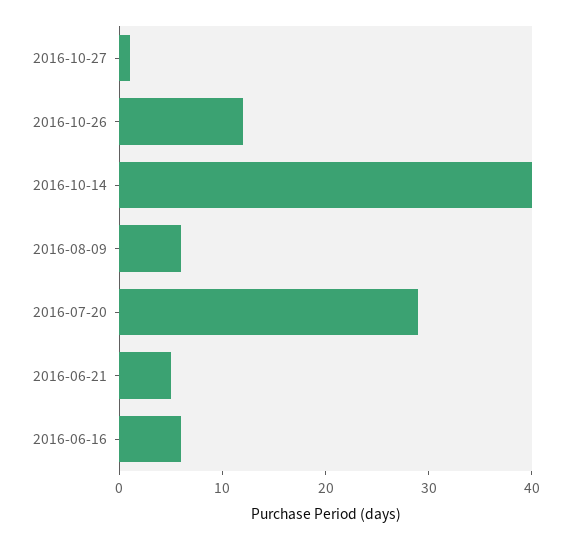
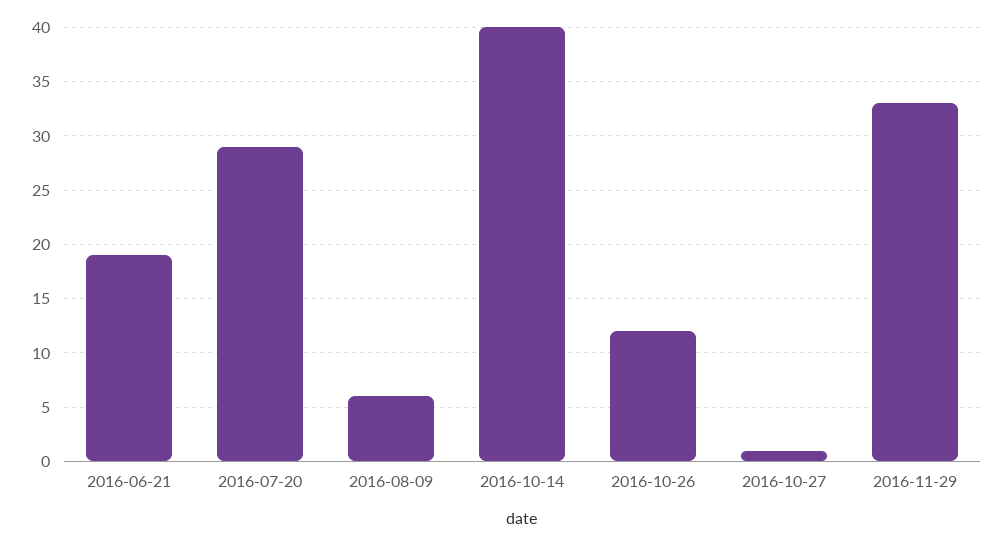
2016-06-21: 5 -> 19
2016-06-16: 6 -> none
2016-11-29: none -> 33

